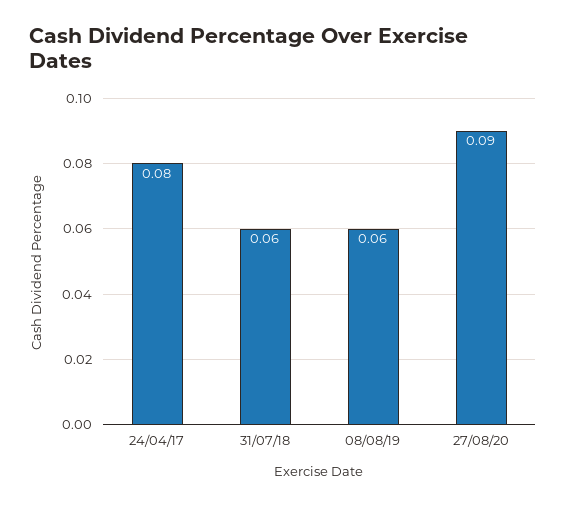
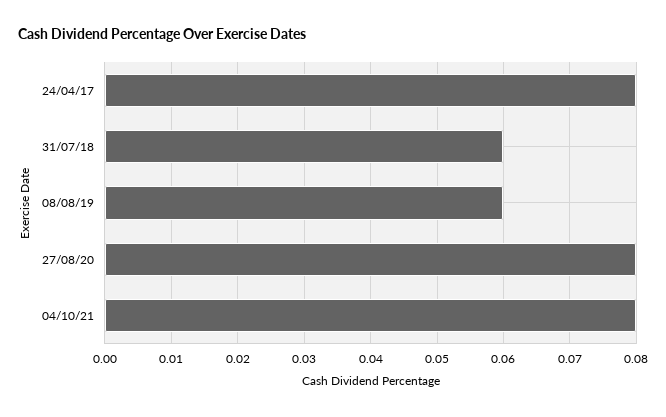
27/08/20: 0.09 -> 0.08
04/10/21: none -> 0.08

